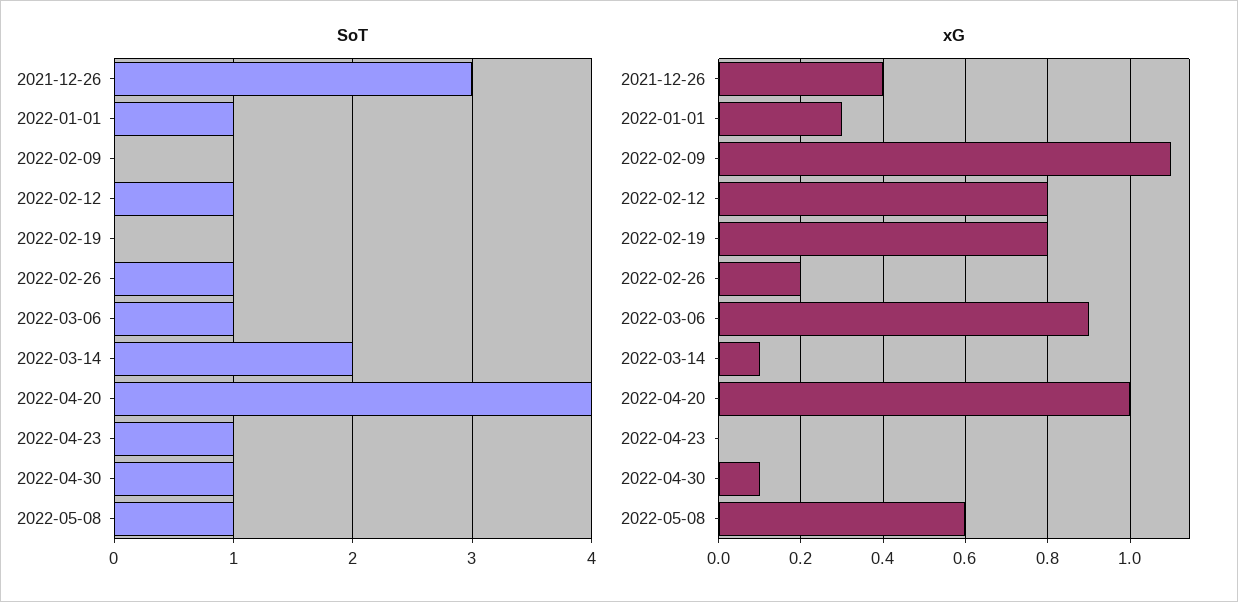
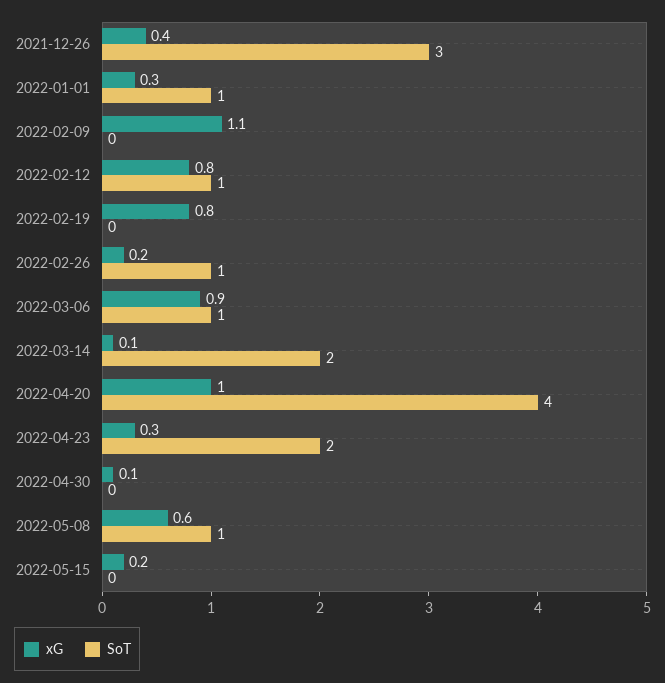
SoT, 2022-04-23: 1 -> 2
SoT, 2022-04-30: 1 -> 0
xG, 2022-04-23: 0 -> 0.3
xG, 2022-05-15: none -> 0.2
SoT, 2022-05-15: none -> 0

